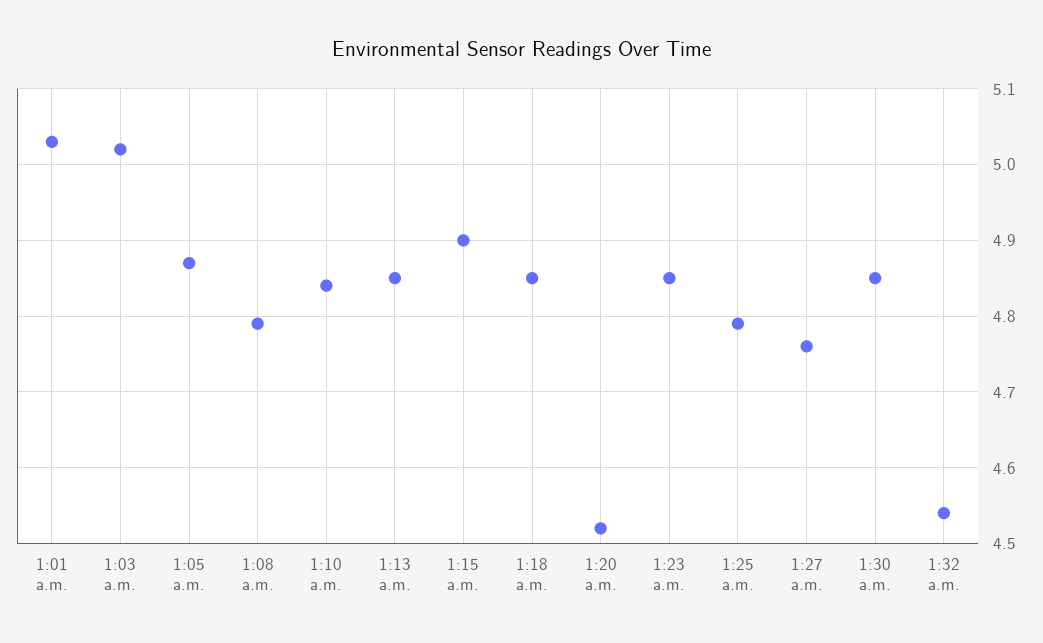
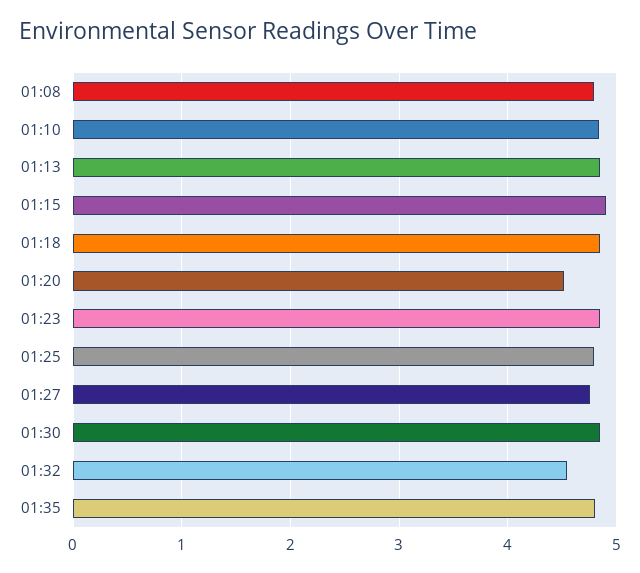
1:01 a.m.: 5.03 -> none
1:03 a.m.: 5.02 -> none
1:05 a.m.: 4.87 -> none
01:35: none -> 4.8

